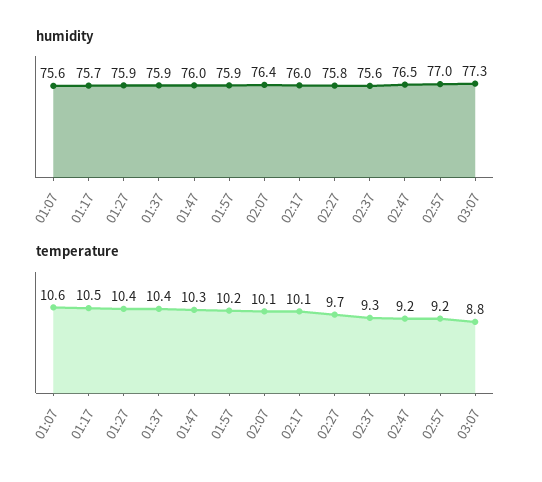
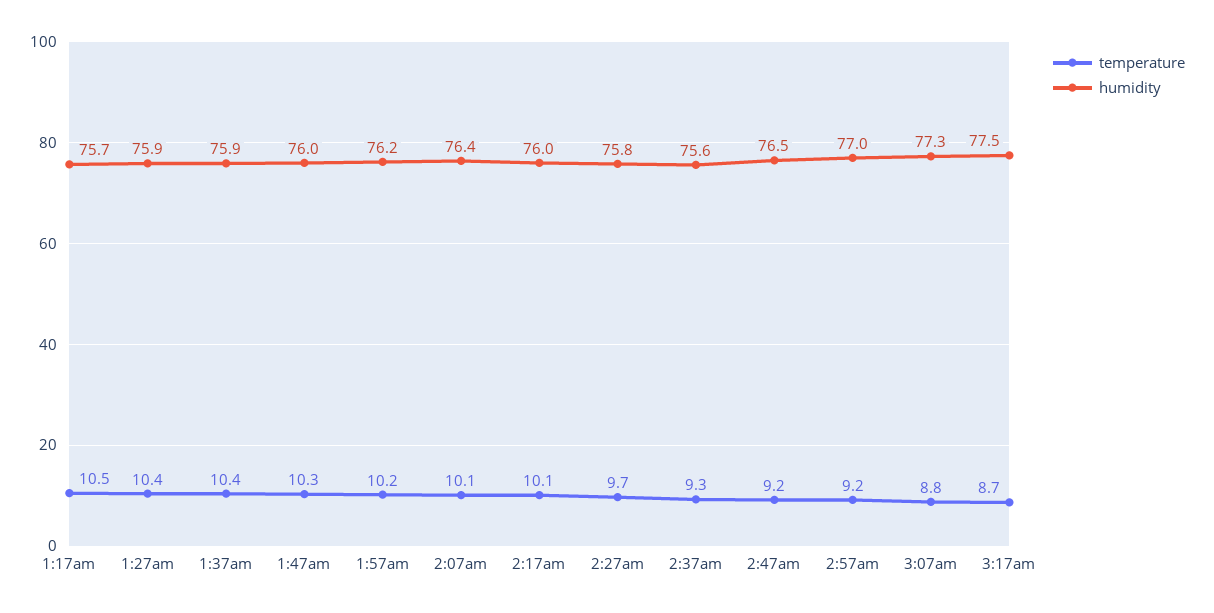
humidity, 01:07: 75.6 -> none
humidity, 01:57: 75.9 -> 76.2
temperature, 01:07: 10.6 -> none
temperature, 3:17am: none -> 8.7
humidity, 3:17am: none -> 77.5

